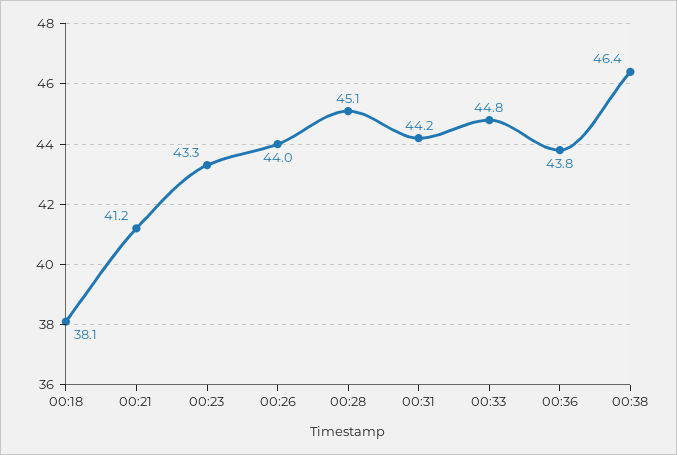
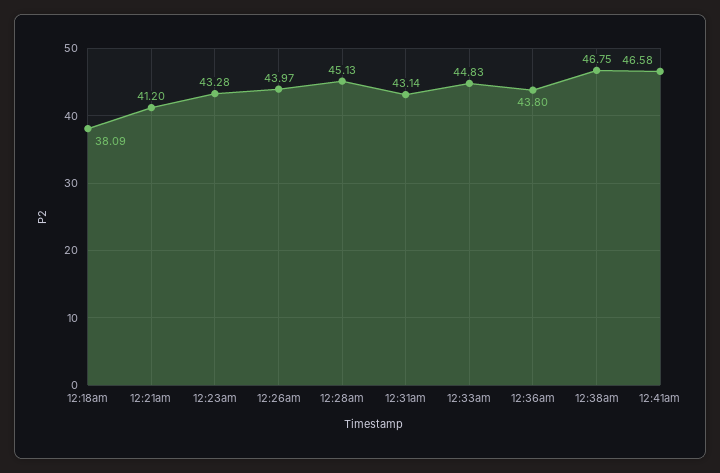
00:31: 44.2 -> 43.14
00:38: 46.4 -> 46.75
12:41am: none -> 46.58

